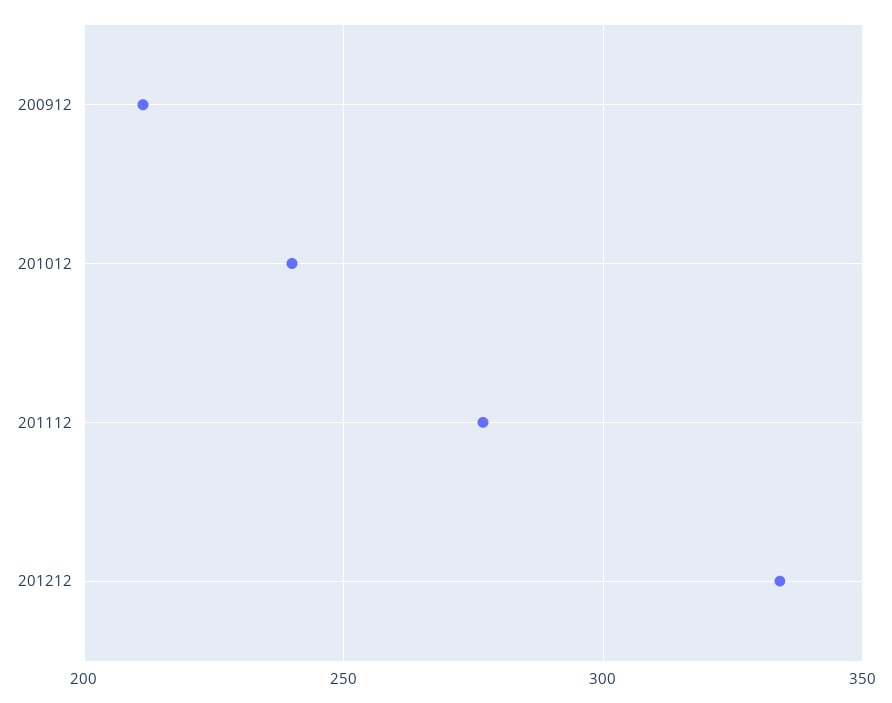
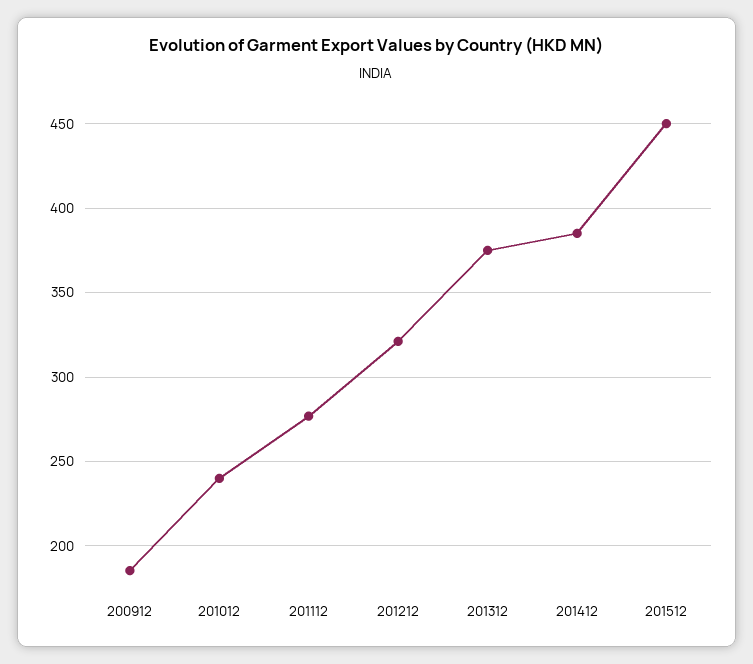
200912: 210 -> 185
201212: 335 -> 320
201312: none -> 375
201412: none -> 385
201512: none -> 450

